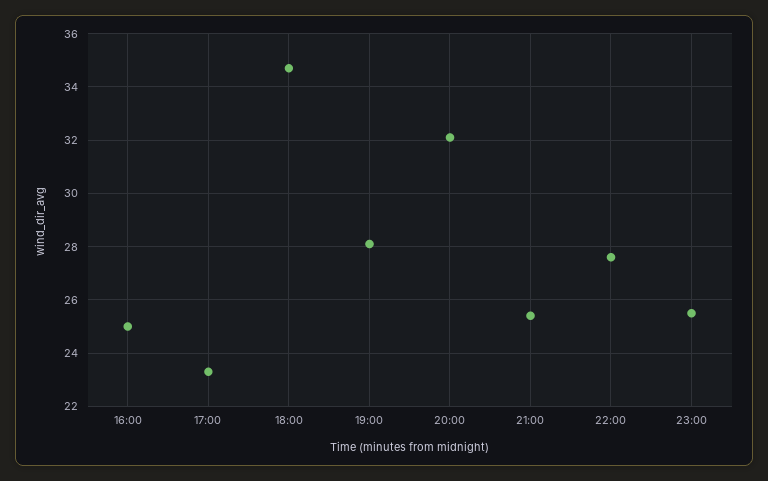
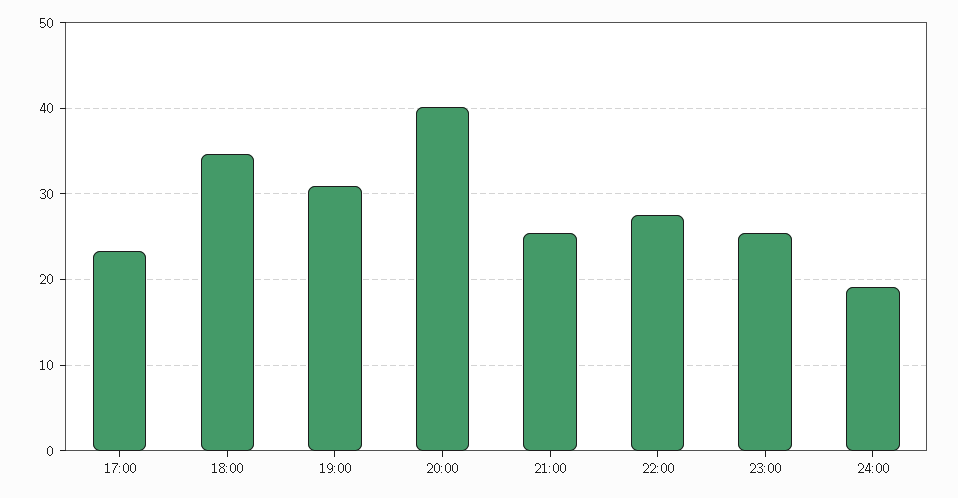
16:00: 25 -> none
19:00: 28 -> 31
20:00: 32 -> 40
24:00: none -> 19

